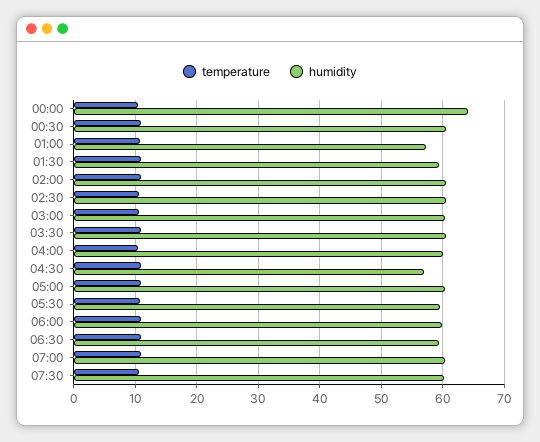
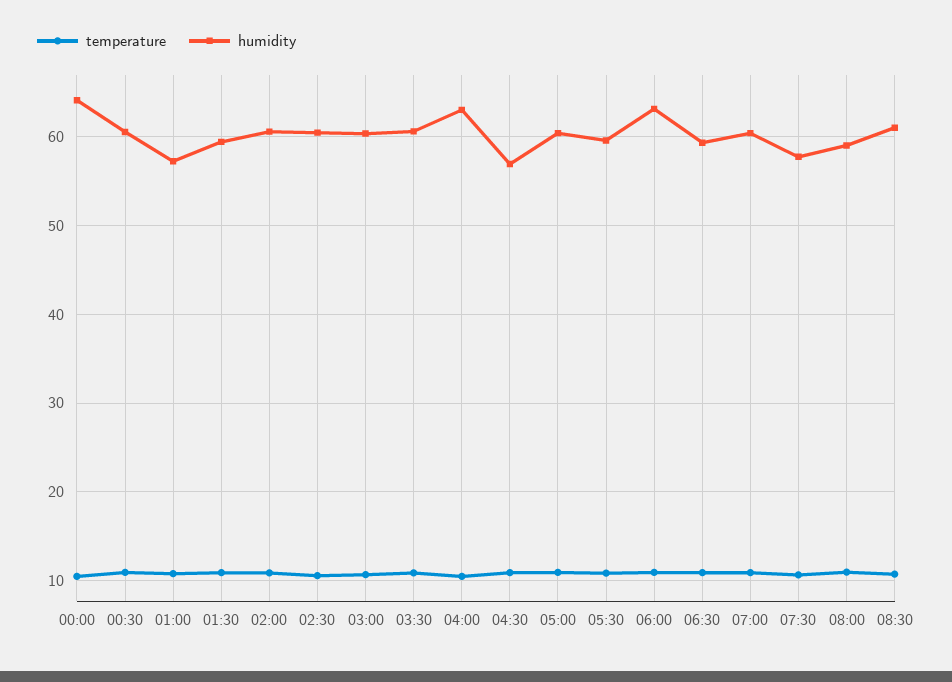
humidity, 04:00: 60 -> 63
humidity, 06:00: 60 -> 63
humidity, 07:30: 60 -> 58
temperature, 08:00: none -> 11
humidity, 08:00: none -> 59
temperature, 08:30: none -> 11
humidity, 08:30: none -> 61

